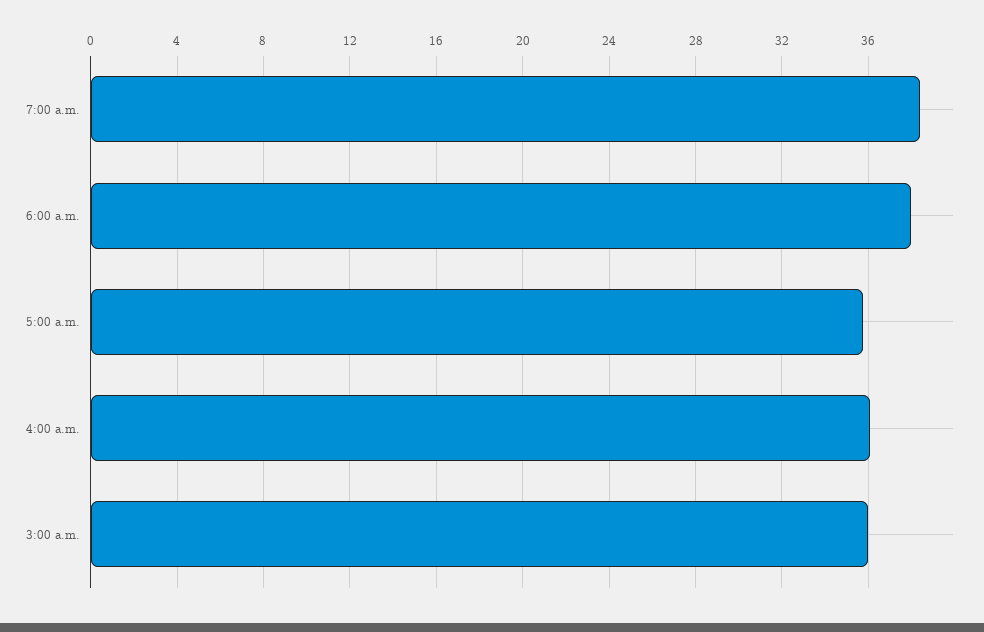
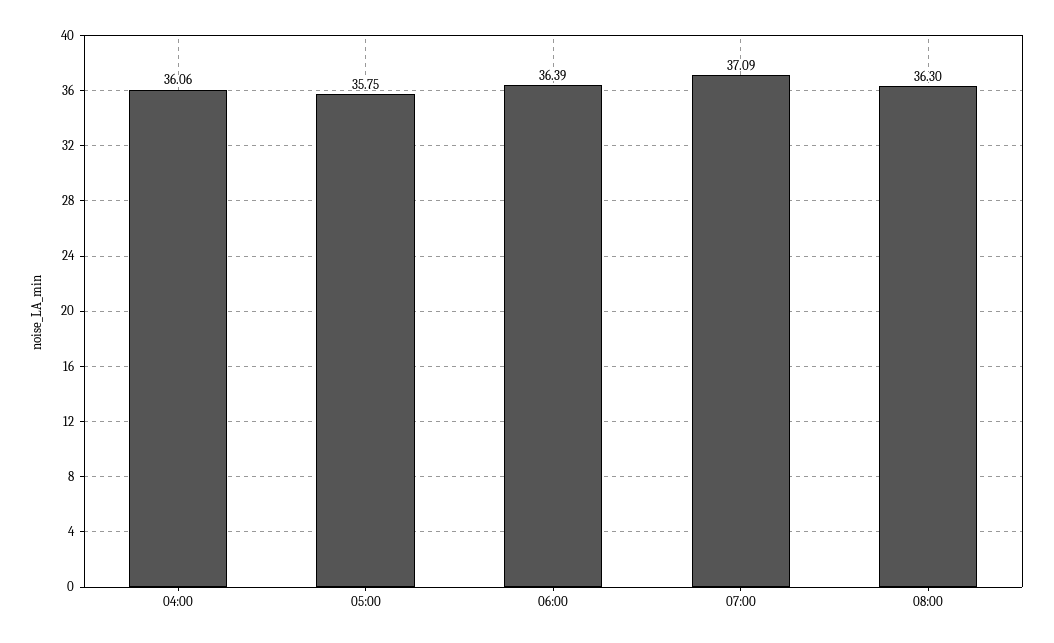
7:00 a.m.: 38.5 -> 37.09
6:00 a.m.: 38 -> 36.39
3:00 a.m.: 36 -> none
08:00: none -> 36.3

